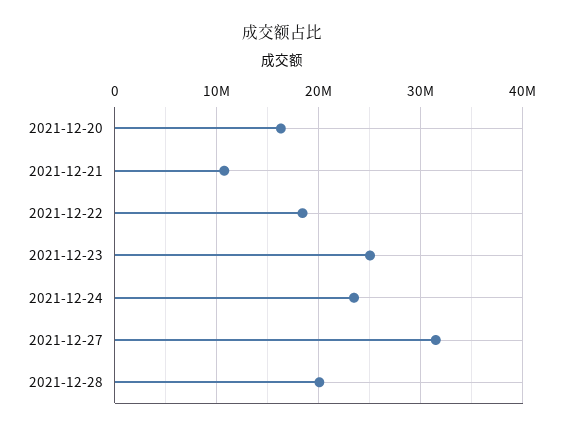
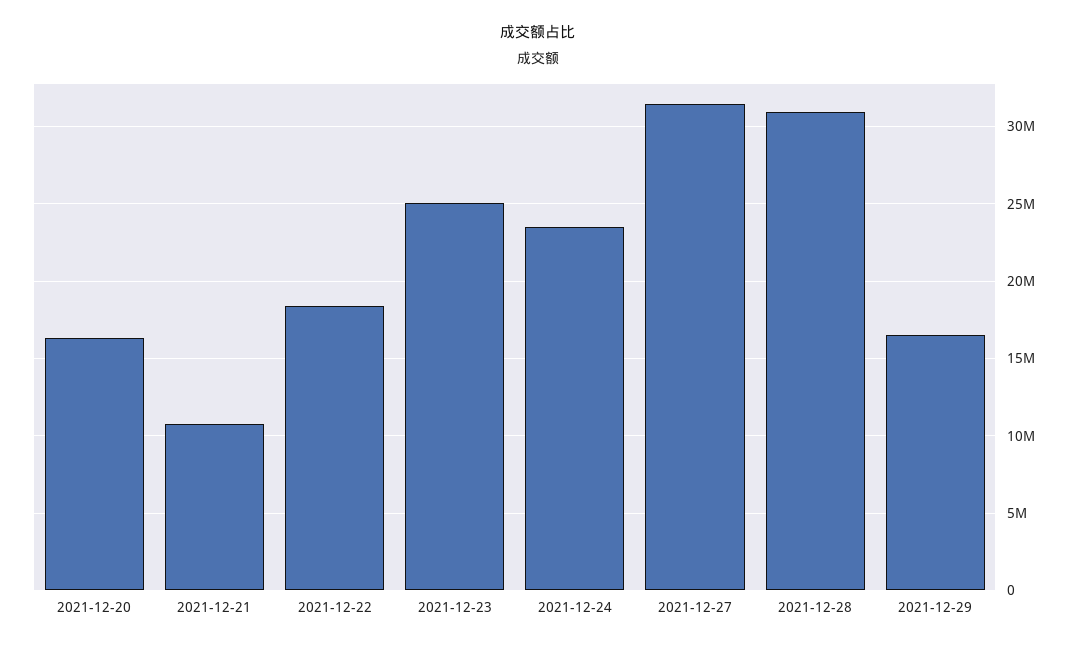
2021-12-28: 20000000 -> 31000000
2021-12-29: none -> 16500000

